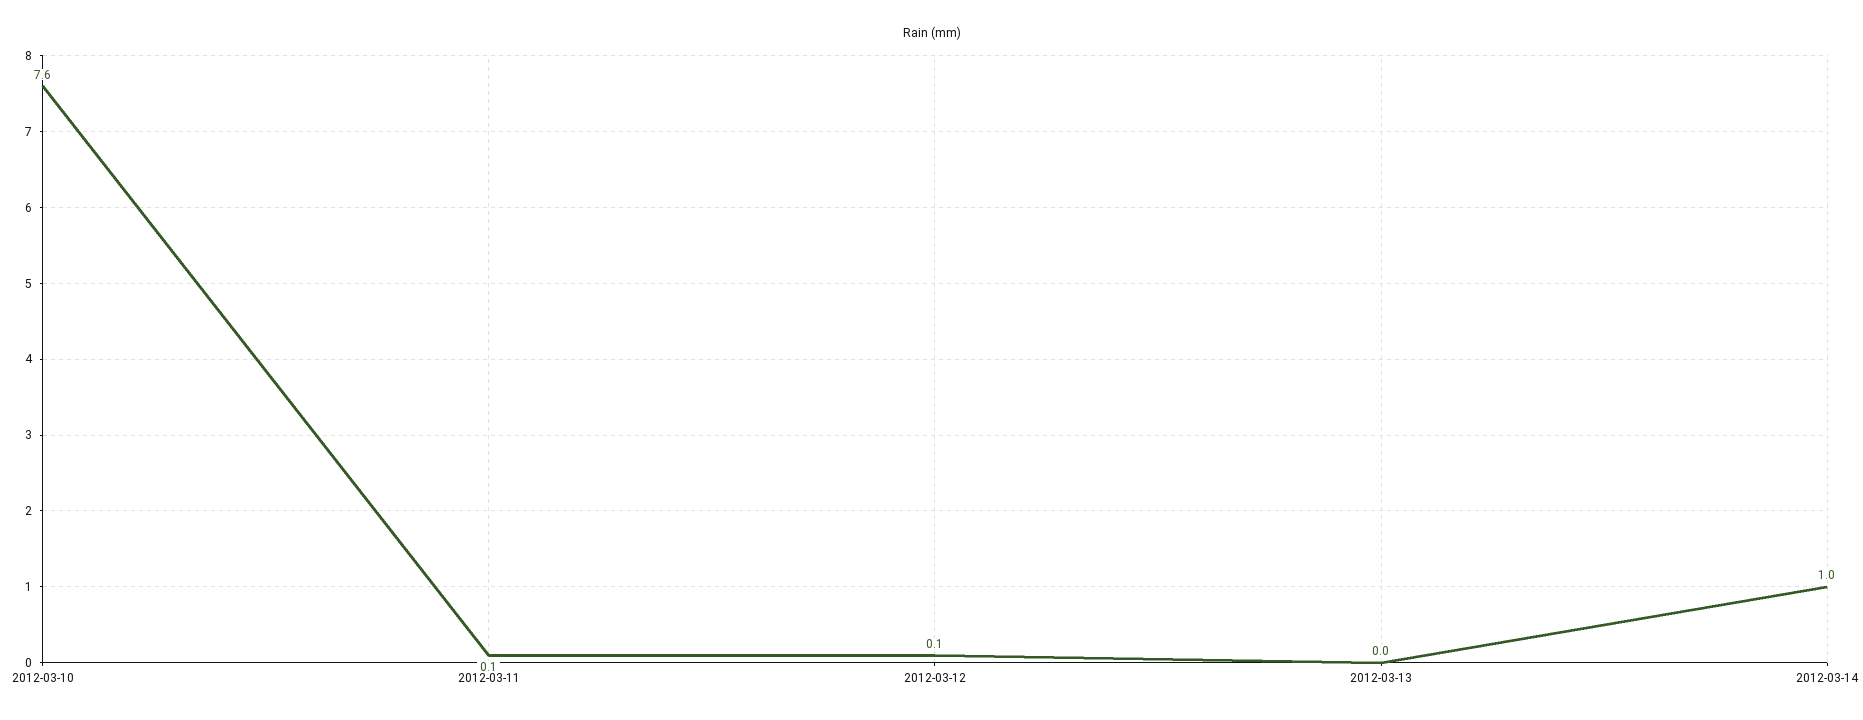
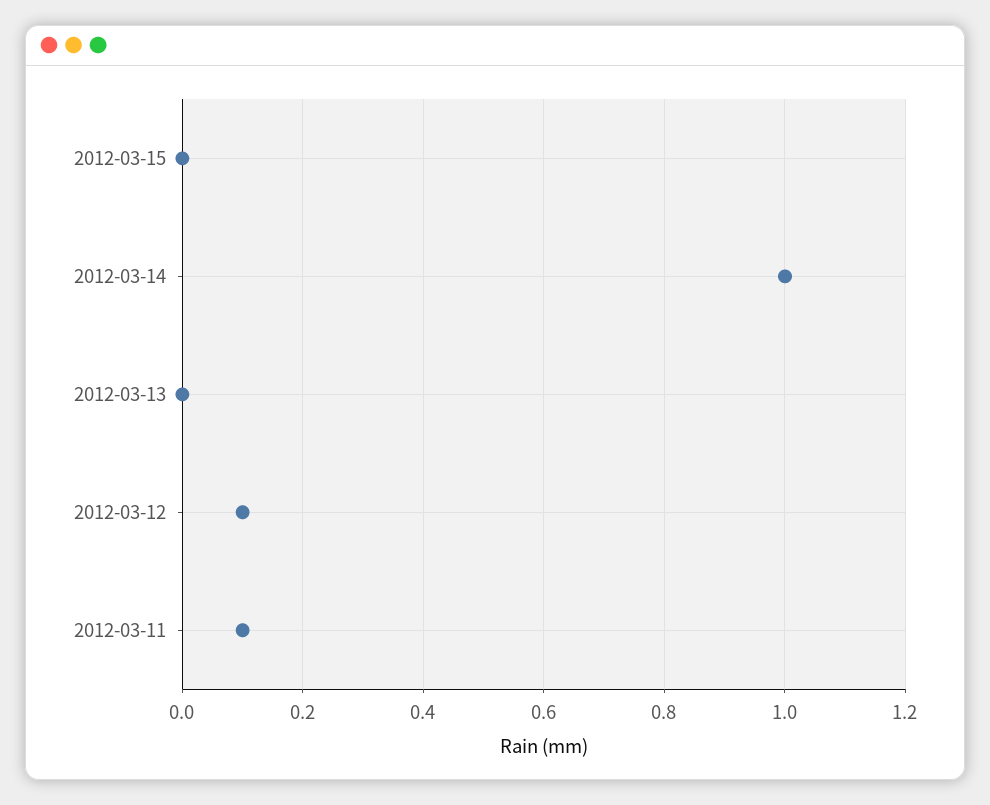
2012-03-10: 7.6 -> none
2012-03-15: none -> 0

